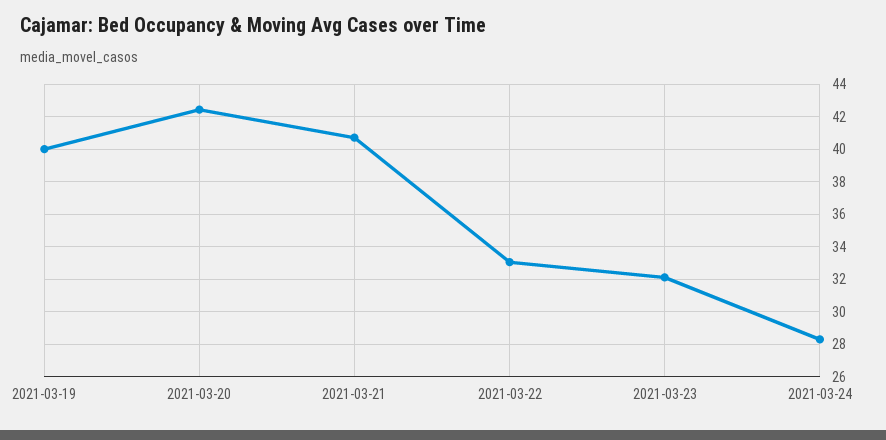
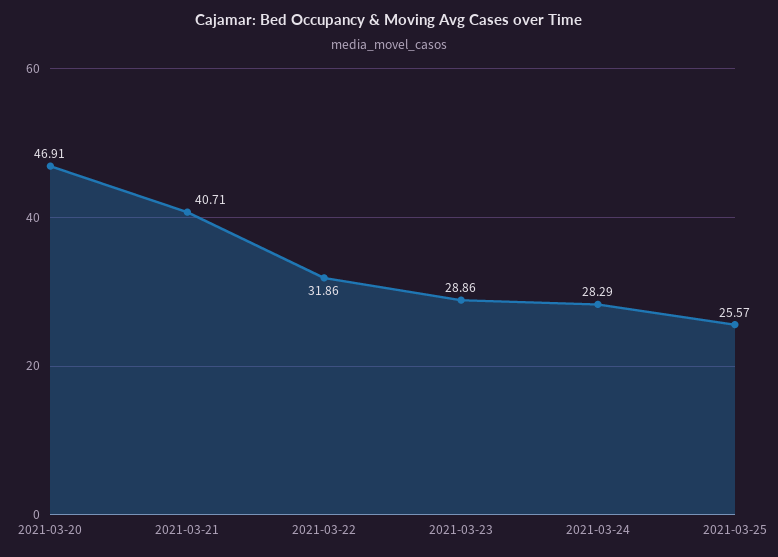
2021-03-19: 40 -> none
2021-03-20: 42.5 -> 46.91
2021-03-22: 33 -> 31.86
2021-03-23: 32 -> 28.86
2021-03-25: none -> 25.57

